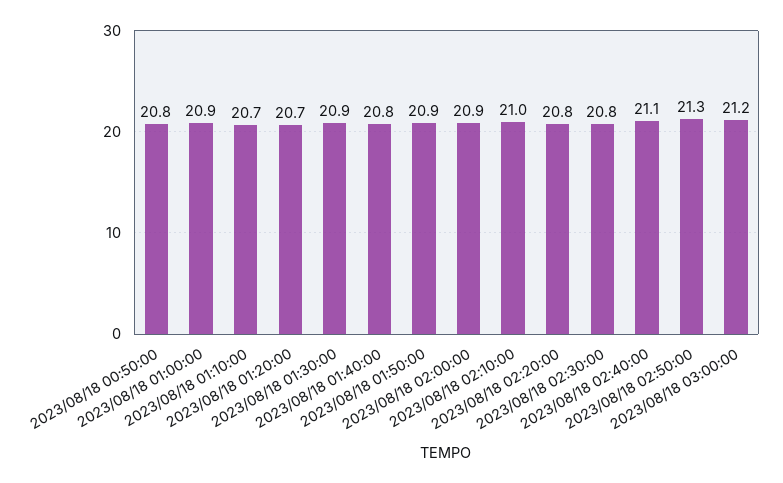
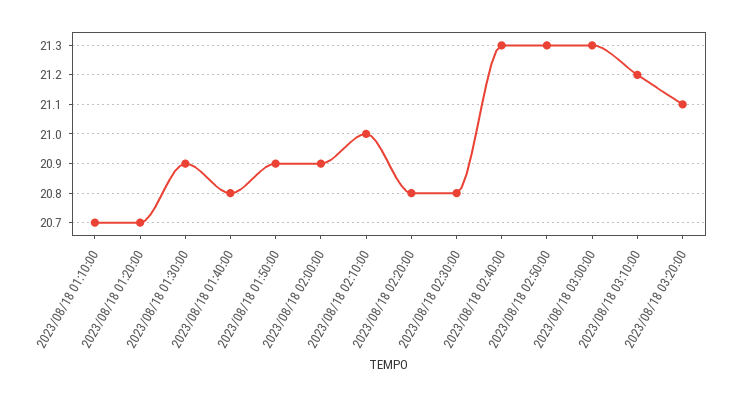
2023/08/18 00:50:00: 20.8 -> none
2023/08/18 01:00:00: 20.9 -> none
2023/08/18 02:40:00: 21.1 -> 21.3
2023/08/18 03:00:00: 21.2 -> 21.3
2023/08/18 03:10:00: none -> 21.2
2023/08/18 03:20:00: none -> 21.1

